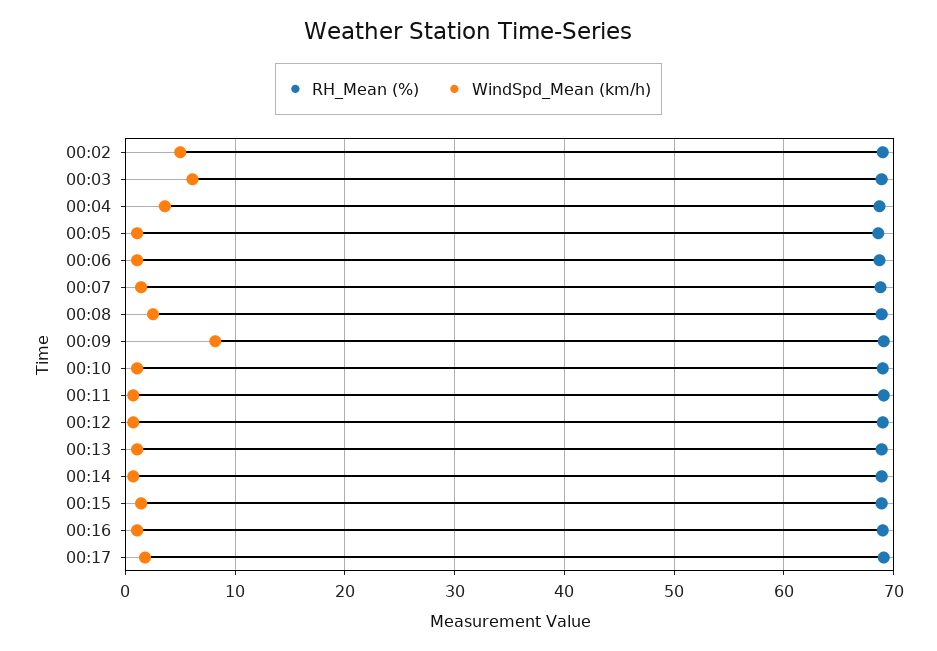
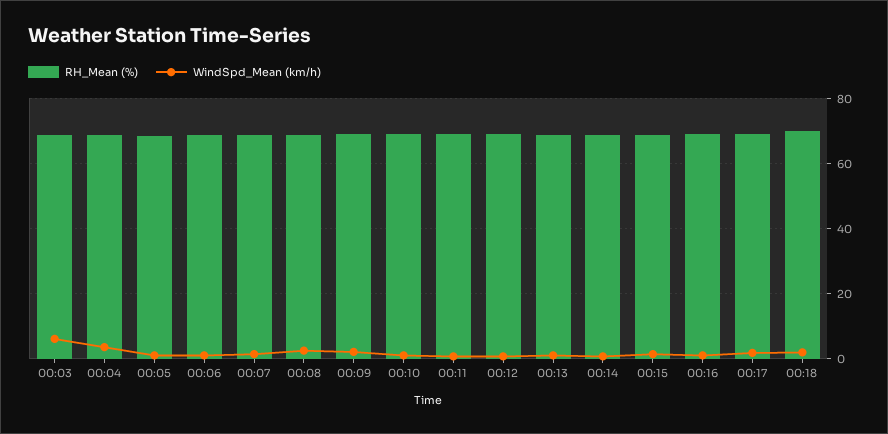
RH_Mean (%), 00:02: 69 -> none
WindSpd_Mean (km/h), 00:02: 5 -> none
WindSpd_Mean (km/h), 00:09: 8 -> 2
RH_Mean (%), 00:18: none -> 70
WindSpd_Mean (km/h), 00:18: none -> 2

